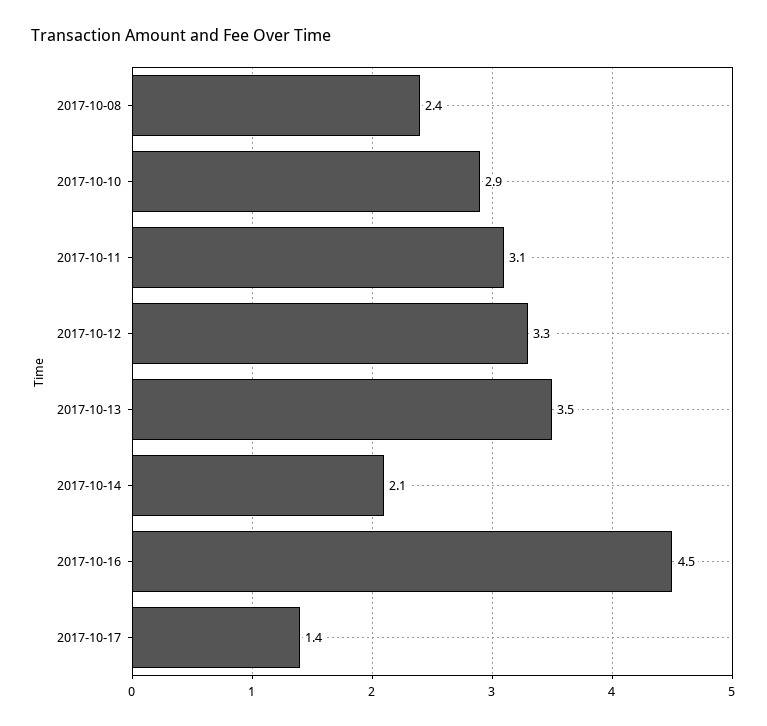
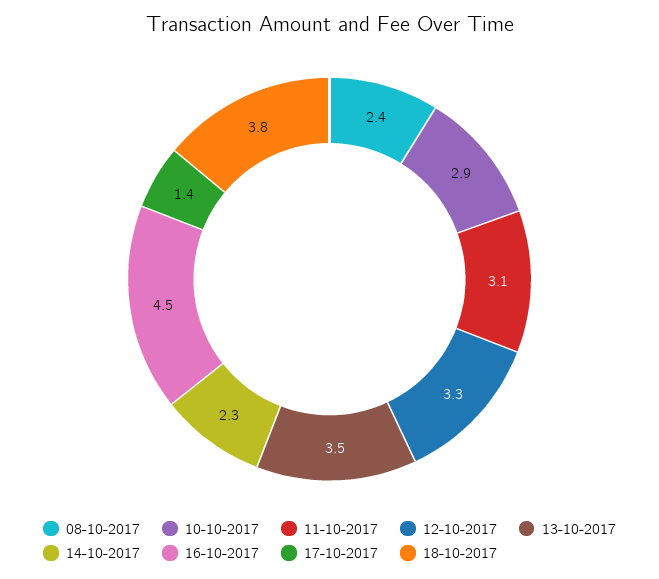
2017-10-14: 2.1 -> 2.3
18-10-2017: none -> 3.8

